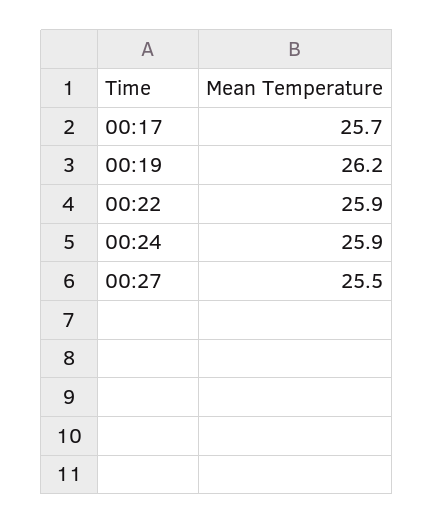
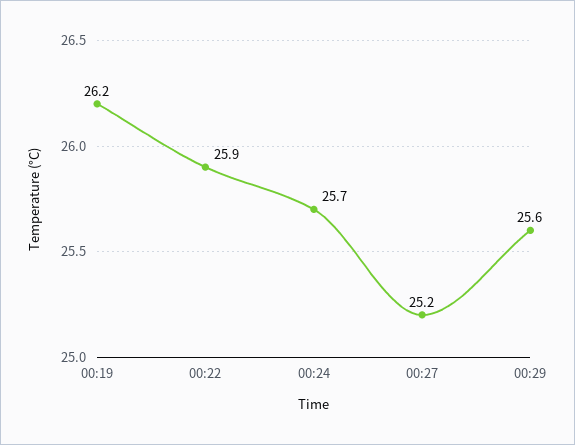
00:17: 25.7 -> none
00:24: 25.9 -> 25.7
00:27: 25.5 -> 25.2
00:29: none -> 25.6

